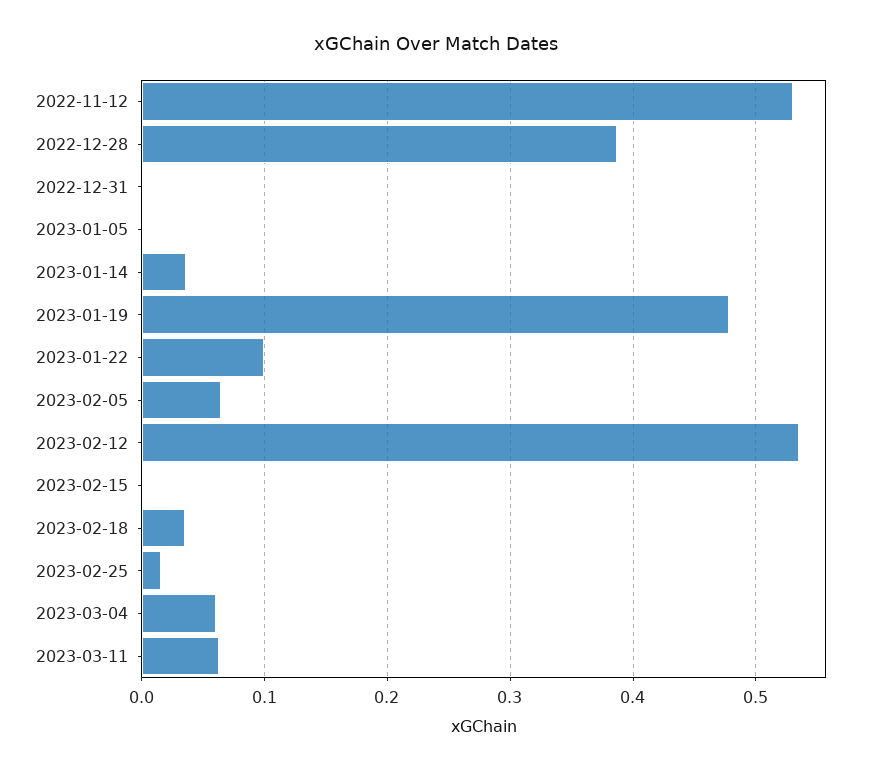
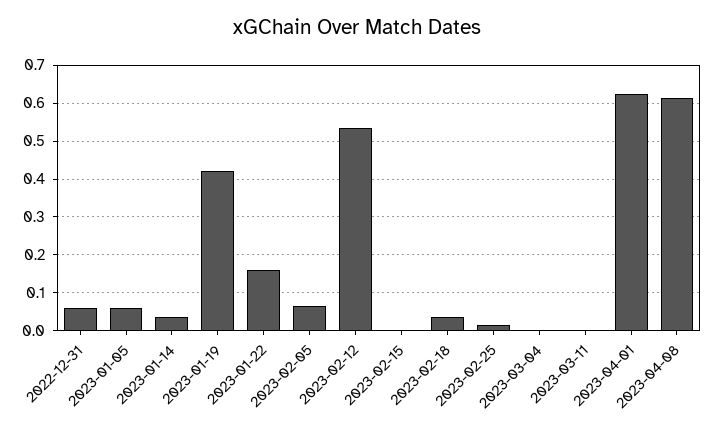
2022-11-12: 0.53 -> none
2022-12-28: 0.39 -> none
2022-12-31: 0 -> 0.06
2023-01-05: 0 -> 0.06
2023-01-19: 0.48 -> 0.42
2023-01-22: 0.1 -> 0.16
2023-03-04: 0.06 -> 0
2023-03-11: 0.06 -> 0
2023-04-01: none -> 0.62
2023-04-08: none -> 0.62

